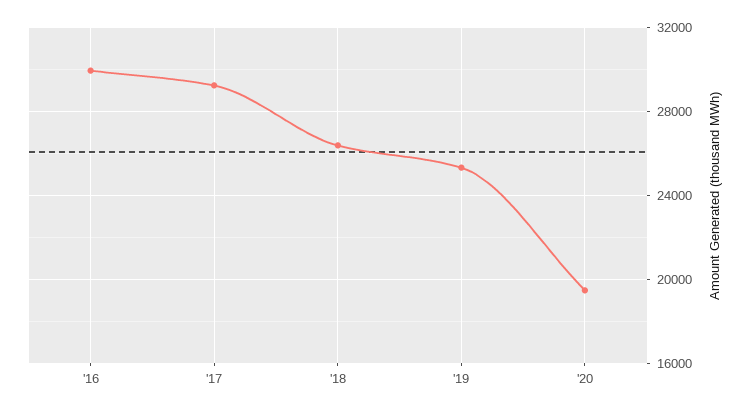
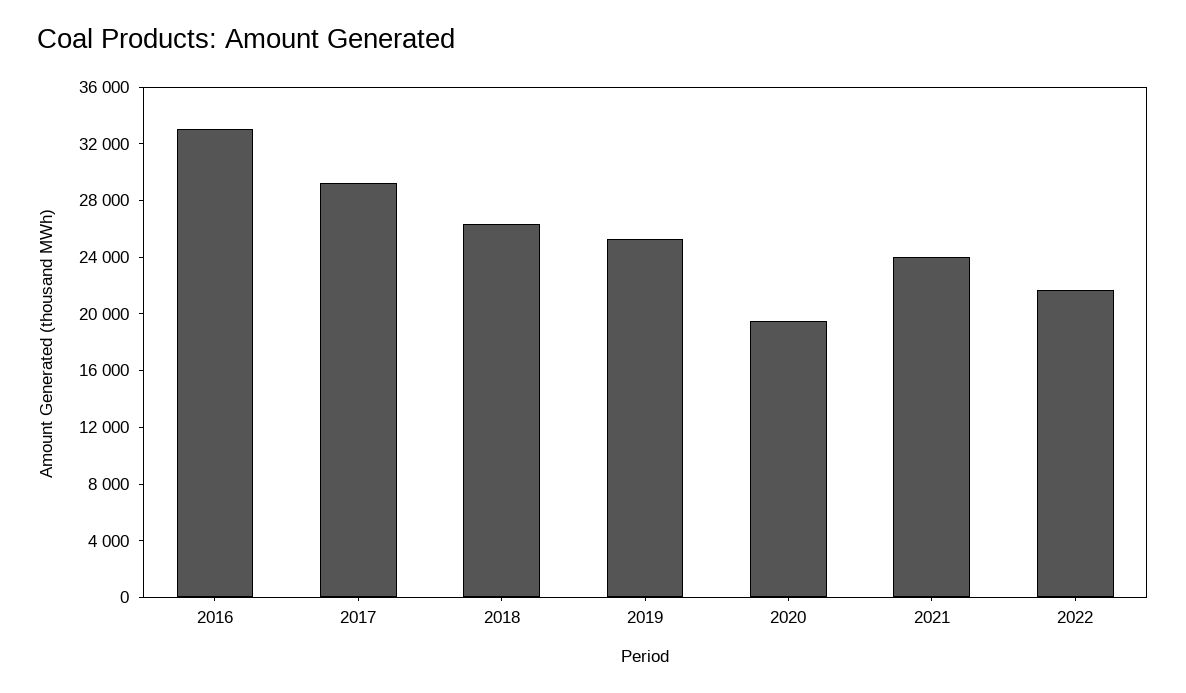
'16: 30000 -> 33000
2021: none -> 24000
2022: none -> 22000

